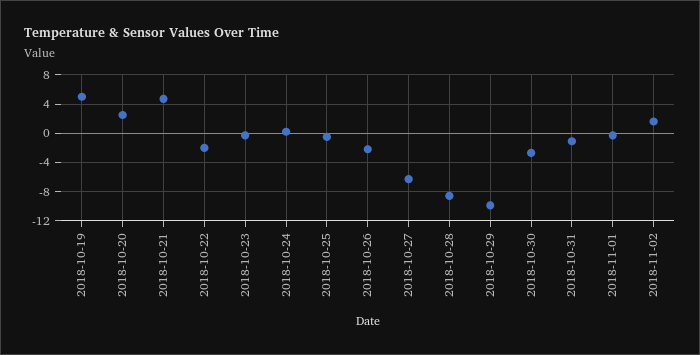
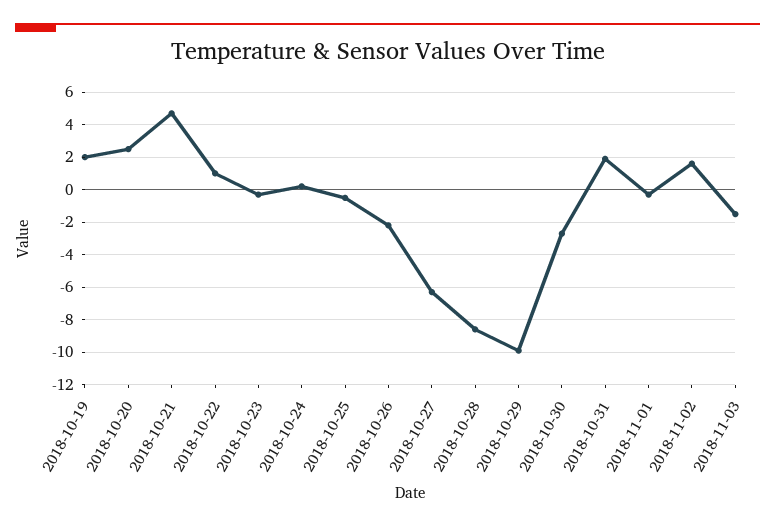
2018-10-19: 5 -> 2
2018-10-22: -2 -> 1
2018-10-31: -1 -> 2
2018-11-03: none -> -1.5

